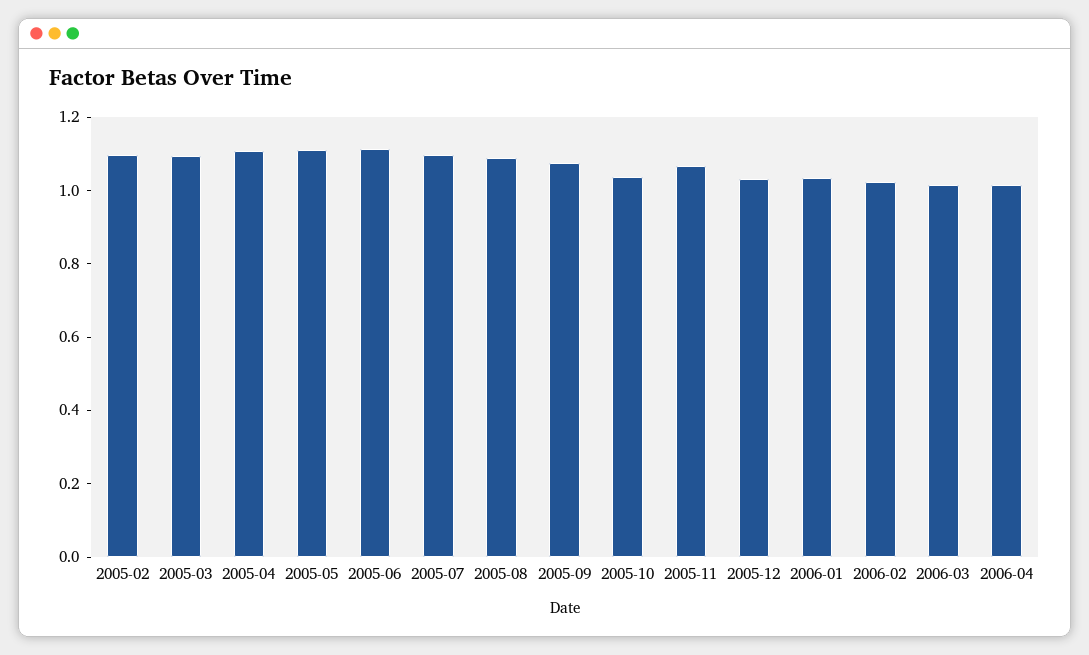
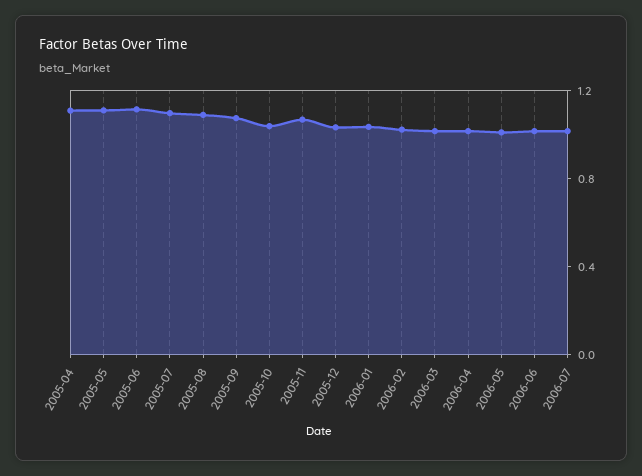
2005-02: 1.1 -> none
2005-03: 1.1 -> none
2006-05: none -> 1
2006-06: none -> 1
2006-07: none -> 1

